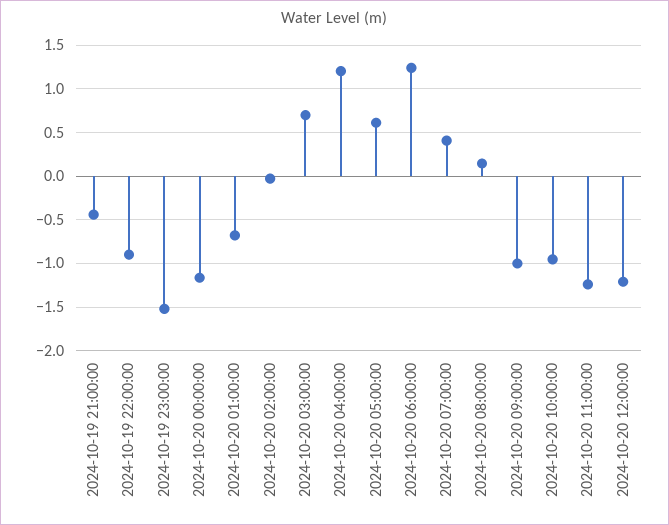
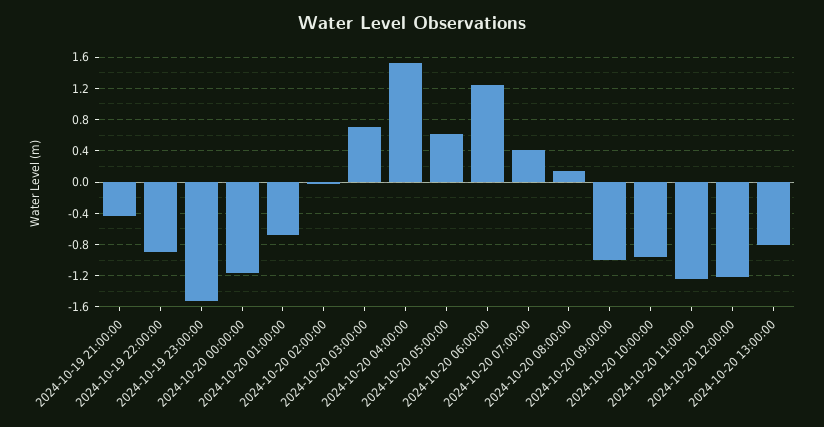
2024-10-20 04:00:00: 1.2 -> 1.5
2024-10-20 13:00:00: none -> -0.8

